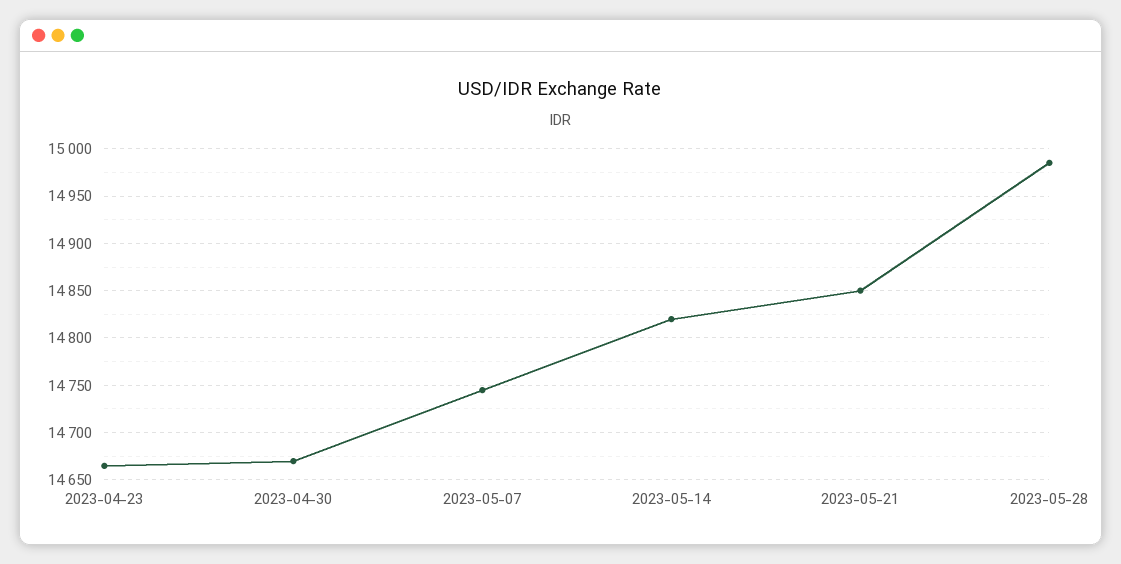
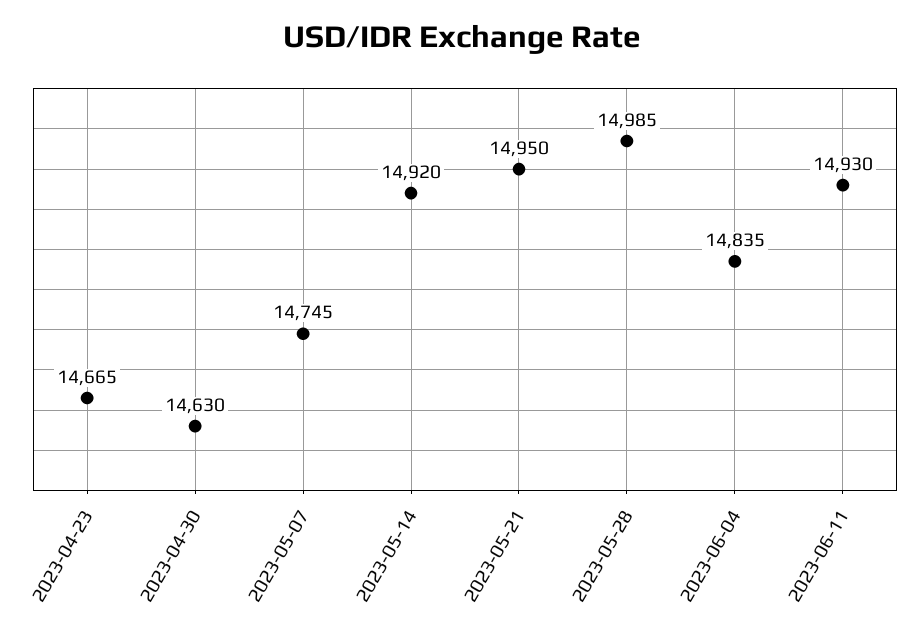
2023-04-30: 14670 -> 14630
2023-05-14: 14820 -> 14920
2023-05-21: 14850 -> 14950
2023-06-04: none -> 14835
2023-06-11: none -> 14930

